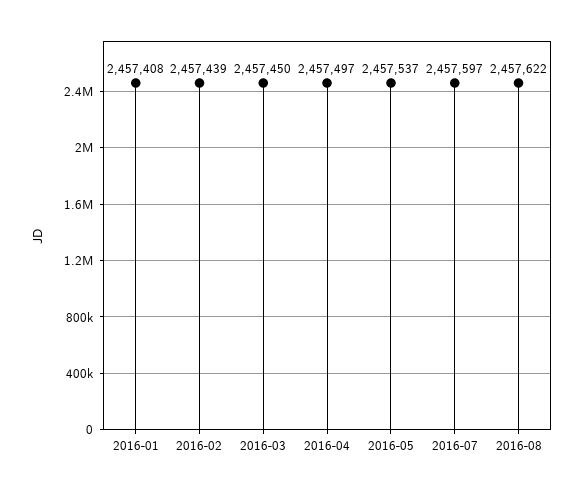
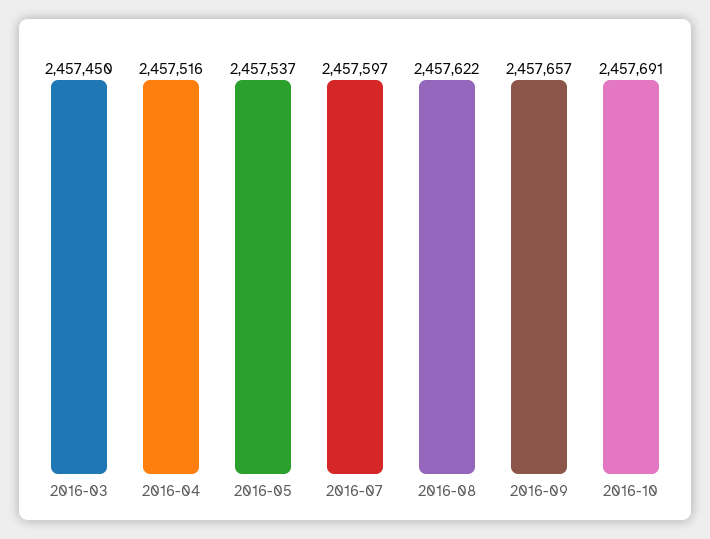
2016-01: 2457408 -> none
2016-02: 2457439 -> none
2016-04: 2457497 -> 2457516
2016-09: none -> 2457657
2016-10: none -> 2457691

